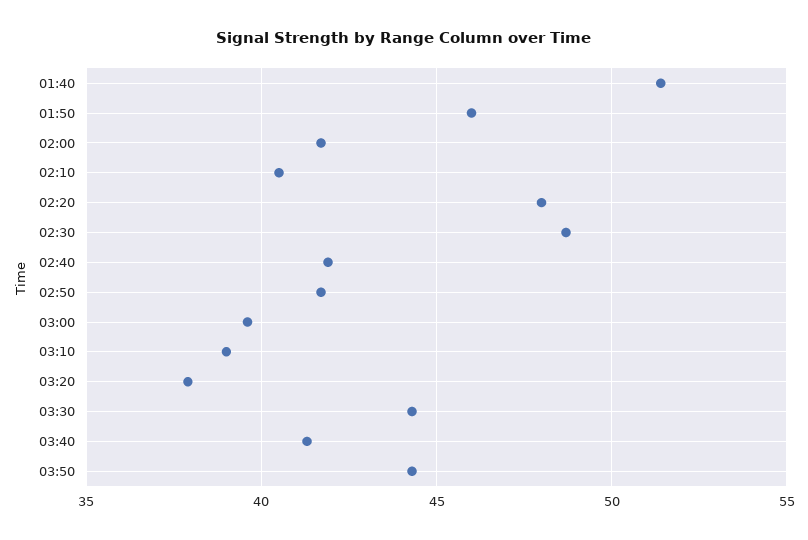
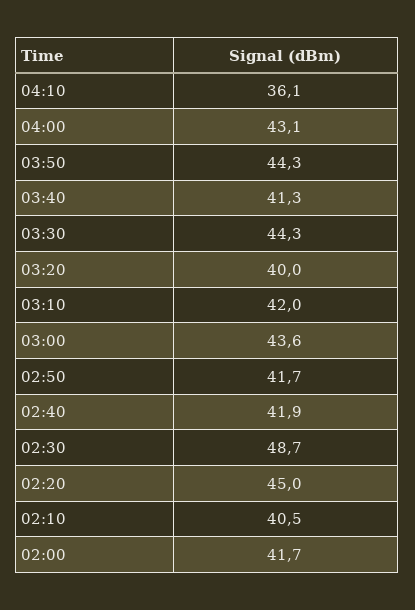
01:40: 51.5 -> none
01:50: 46 -> none
02:20: 48 -> 45
03:00: 39.5 -> 43.6
03:10: 39 -> 42
03:20: 38 -> 40
04:10: none -> 36.1
04:00: none -> 43.1

